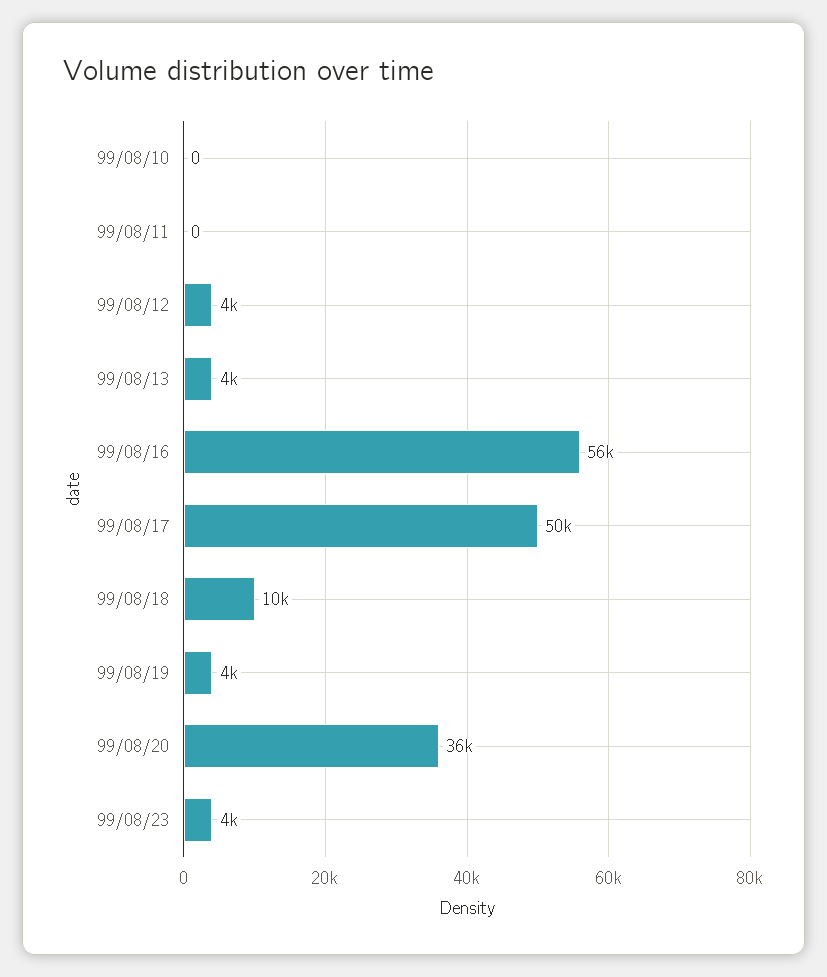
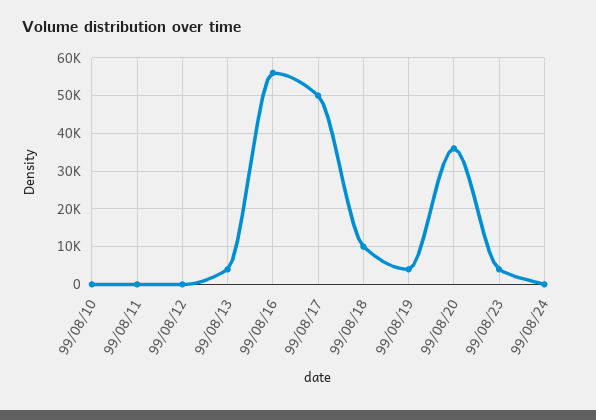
99/08/12: 4000 -> 0
99/08/24: none -> 0

